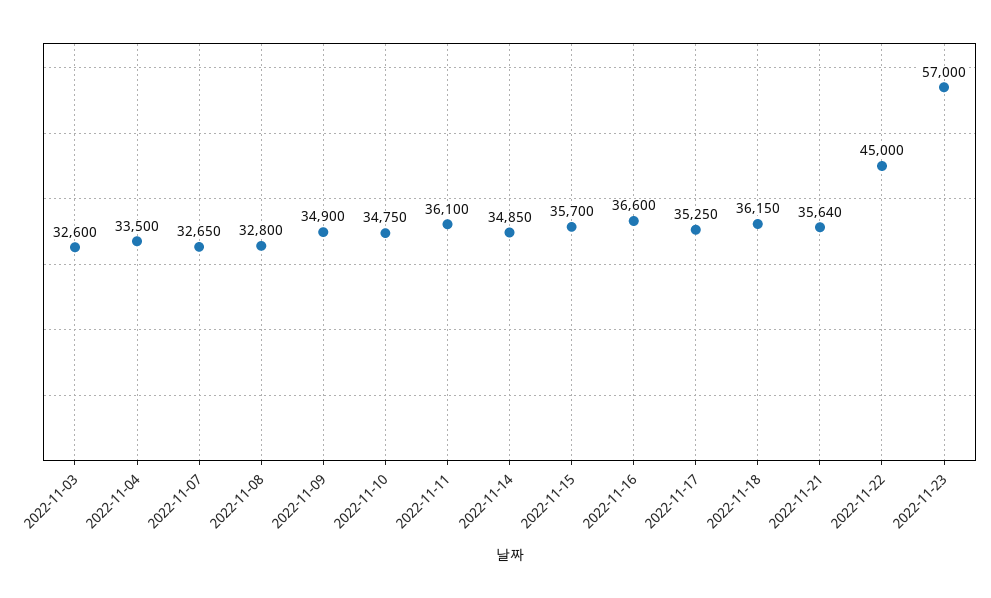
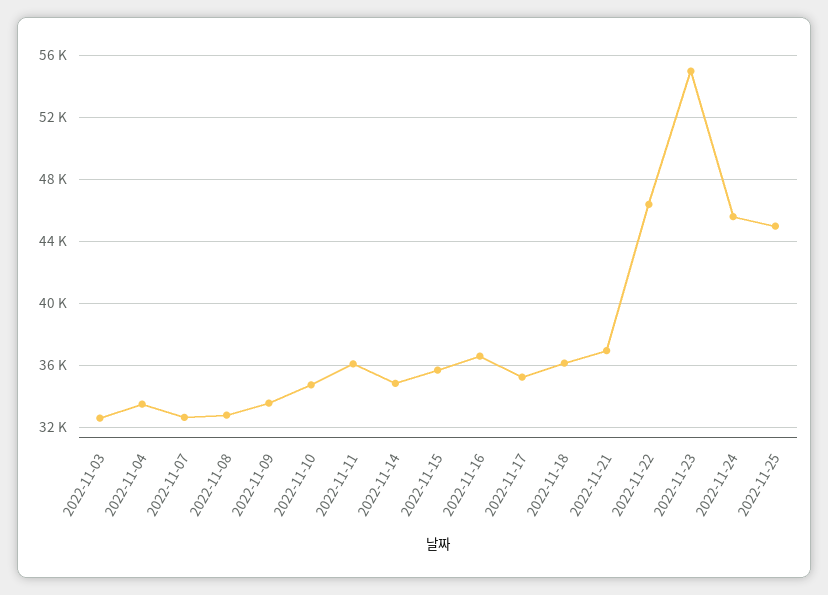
2022-11-09: 34900 -> 33500
2022-11-21: 35640 -> 37000
2022-11-22: 45000 -> 46500
2022-11-23: 57000 -> 55000
2022-11-24: none -> 45500
2022-11-25: none -> 45000

